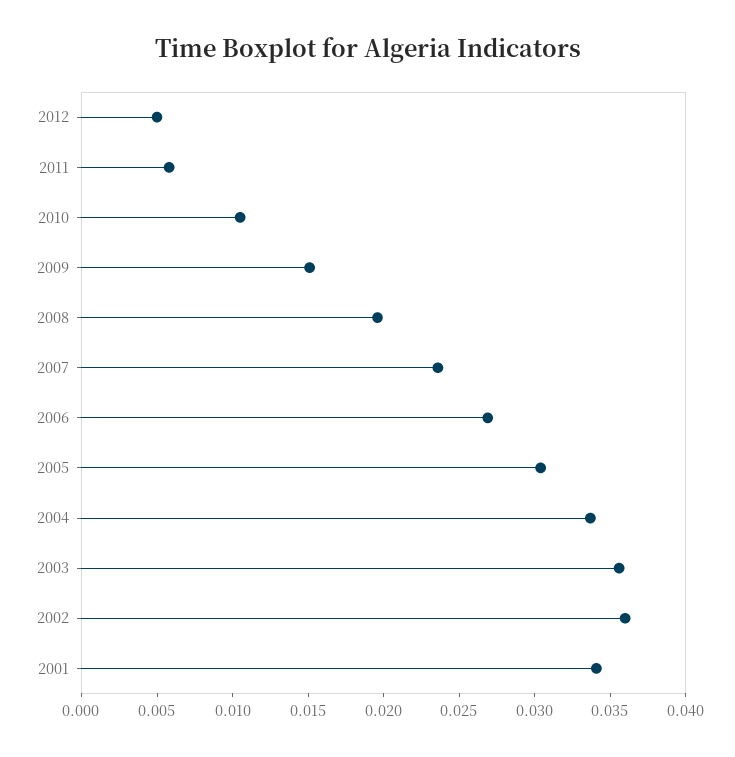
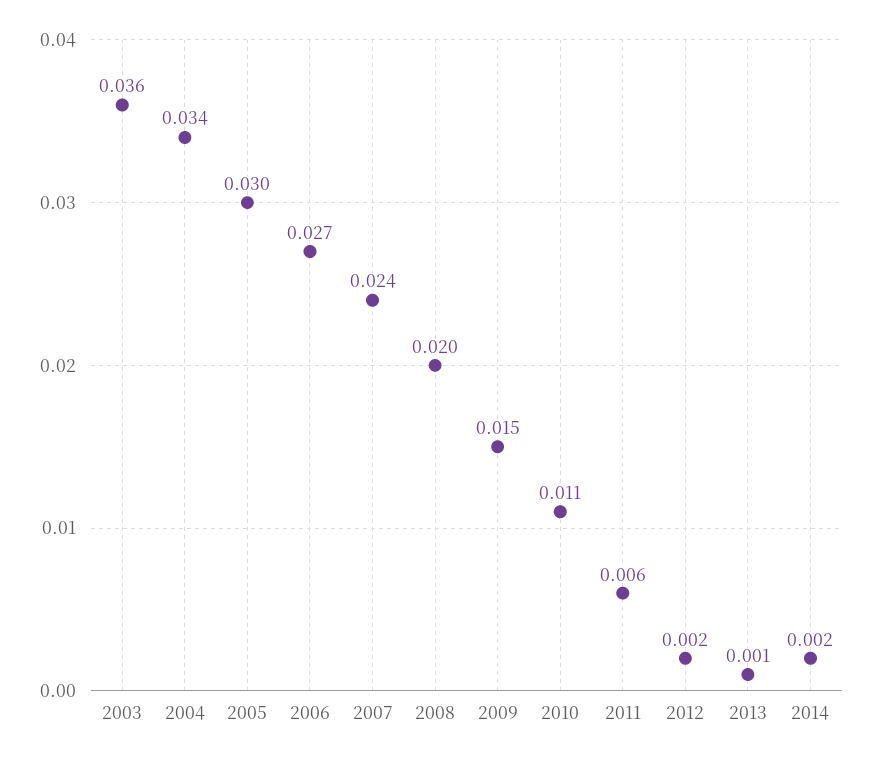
2012: 0.005 -> 0.002
2002: 0.036 -> none
2001: 0.034 -> none
2013: none -> 0.001
2014: none -> 0.002

